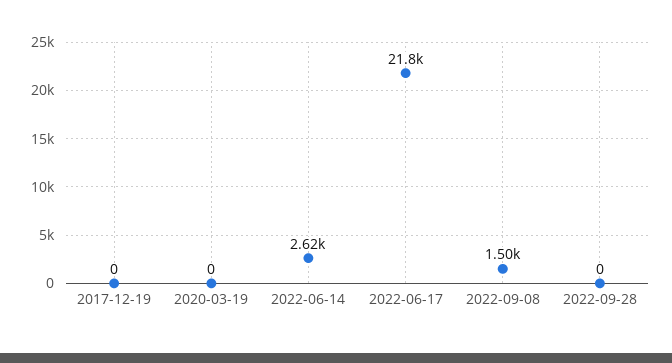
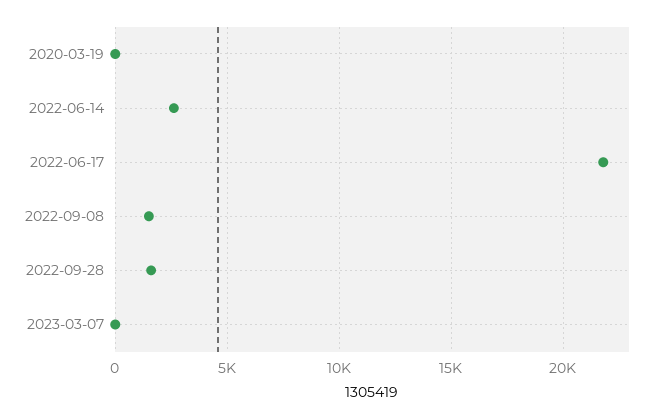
2017-12-19: 0 -> none
2022-09-28: 0 -> 1500
2023-03-07: none -> 0

